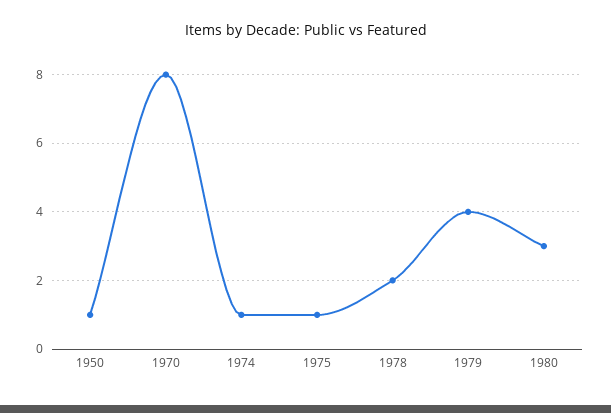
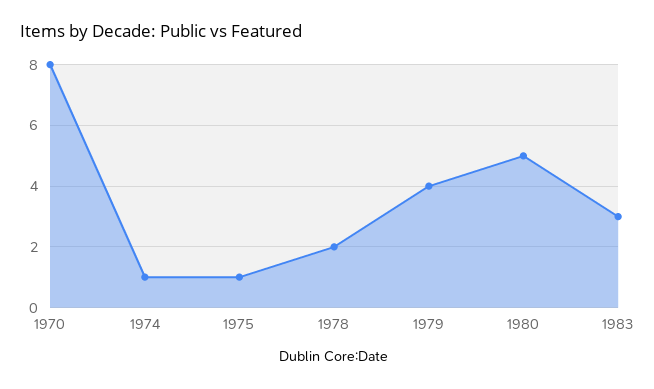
1950: 1 -> none
1980: 3 -> 5
1983: none -> 3

